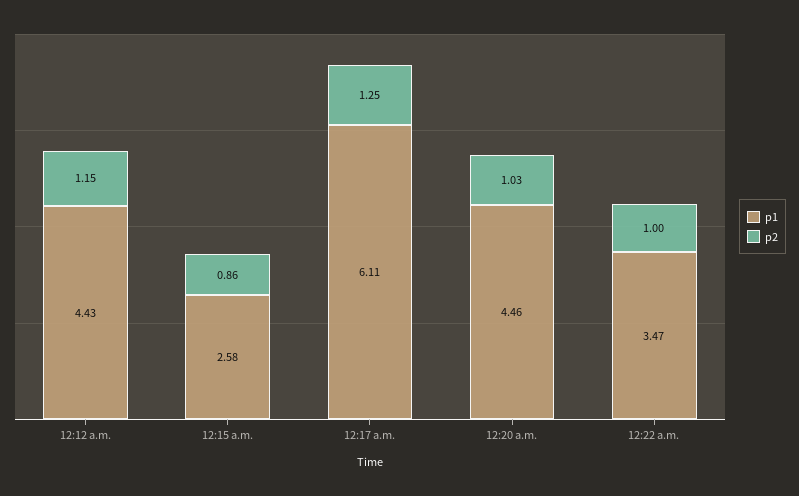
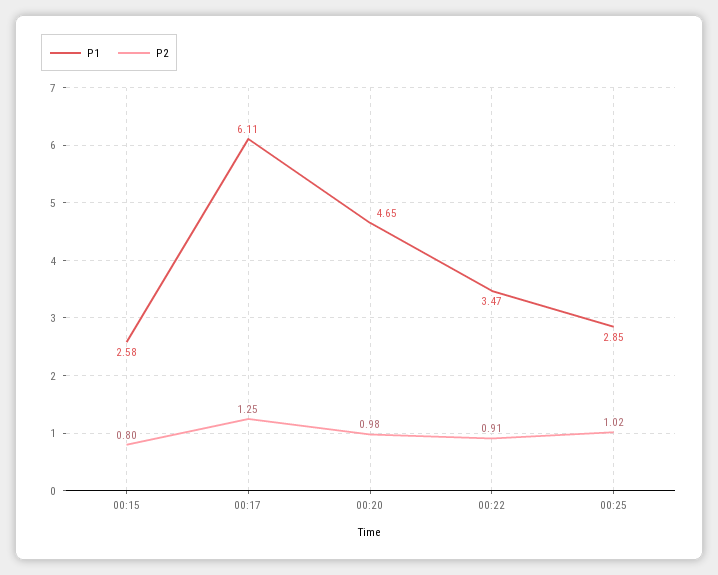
p1, 12:12 a.m.: 4.43 -> none
p2, 12:12 a.m.: 1.15 -> none
p2, 12:15 a.m.: 0.86 -> 0.8
p1, 12:20 a.m.: 4.46 -> 4.65
p2, 12:20 a.m.: 1.03 -> 0.98
p2, 12:22 a.m.: 1 -> 0.91
p1, 00:25: none -> 2.85
p2, 00:25: none -> 1.02

